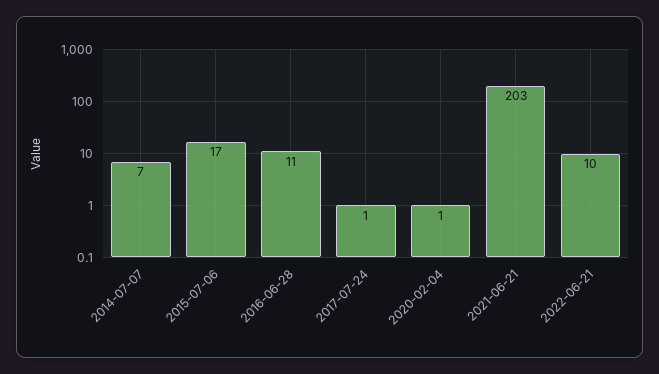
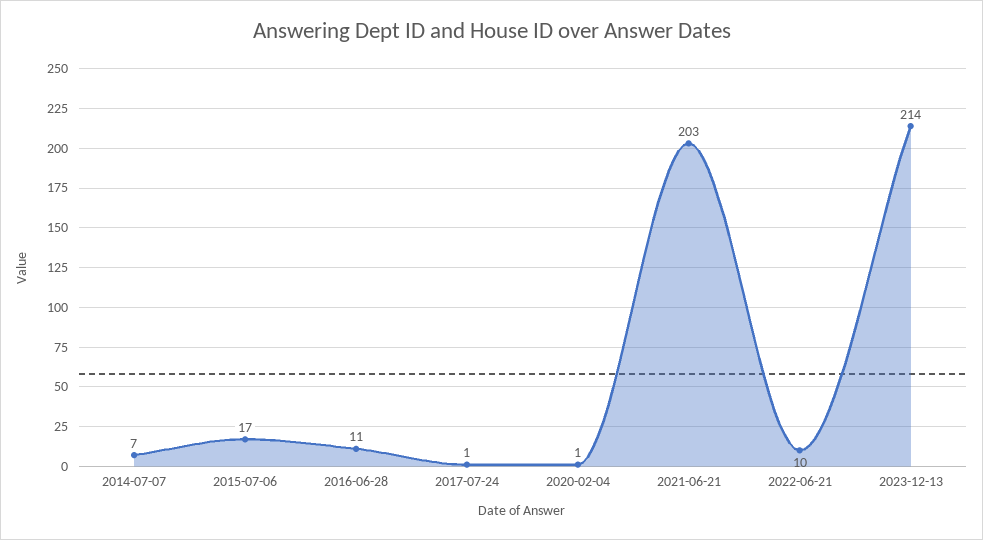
2023-12-13: none -> 214

